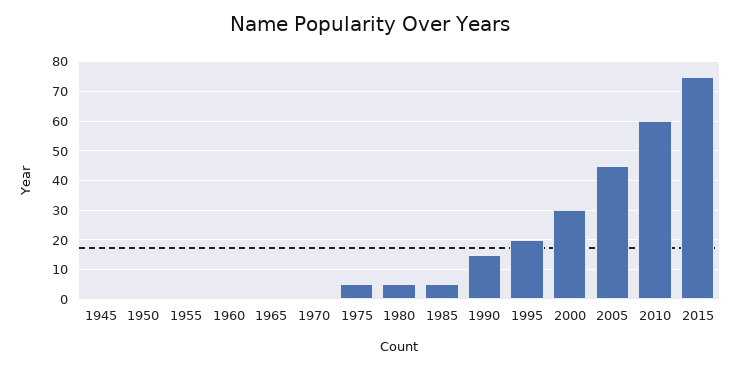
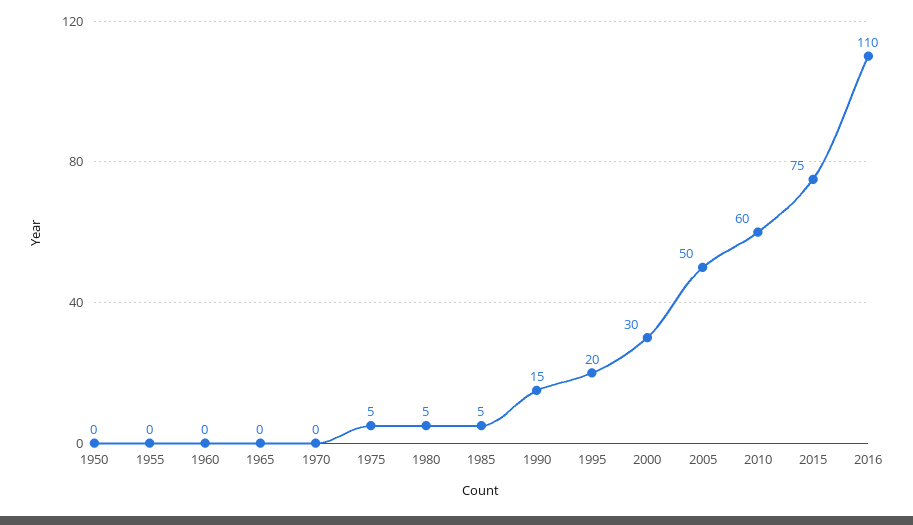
1945: 0 -> none
2005: 45 -> 50
2016: none -> 110

